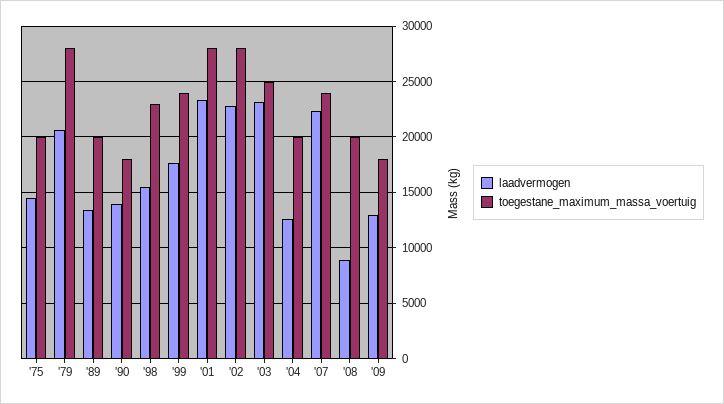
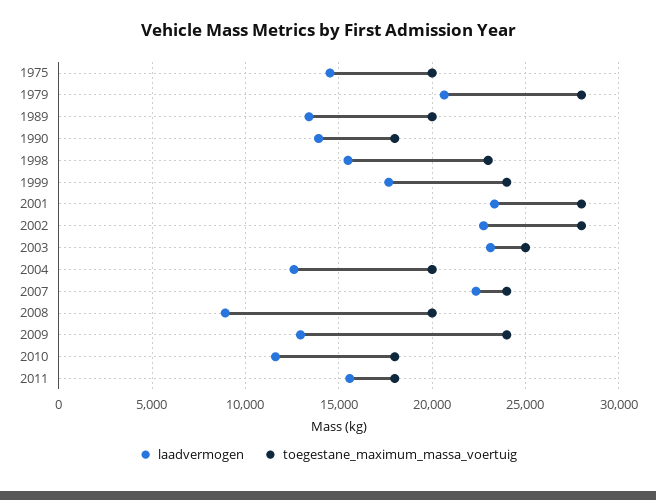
toegestane_maximum_massa_voertuig, '09: 18000 -> 24000
laadvermogen, 2010: none -> 11500
toegestane_maximum_massa_voertuig, 2010: none -> 18000
laadvermogen, 2011: none -> 15500
toegestane_maximum_massa_voertuig, 2011: none -> 18000

